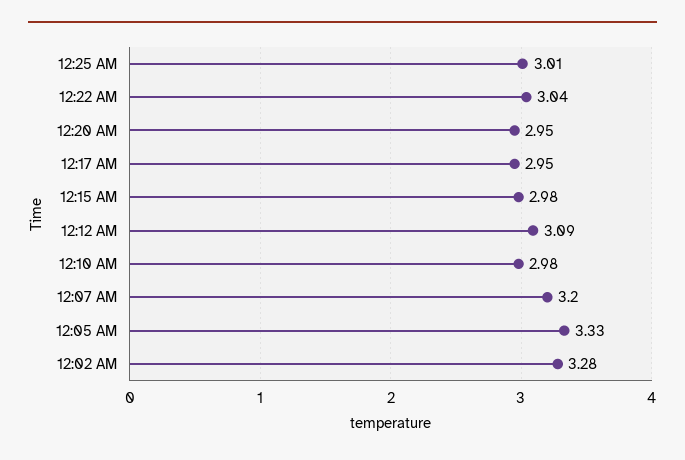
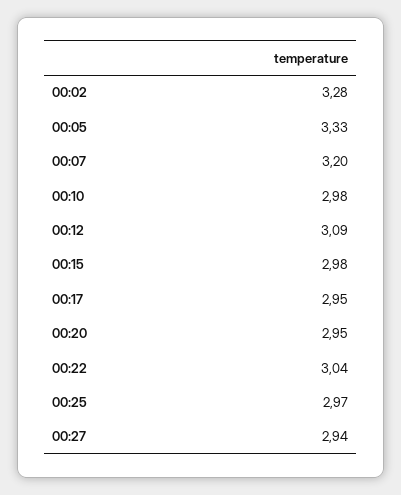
12:25 AM: 3.01 -> 2.97
00:27: none -> 2.94

